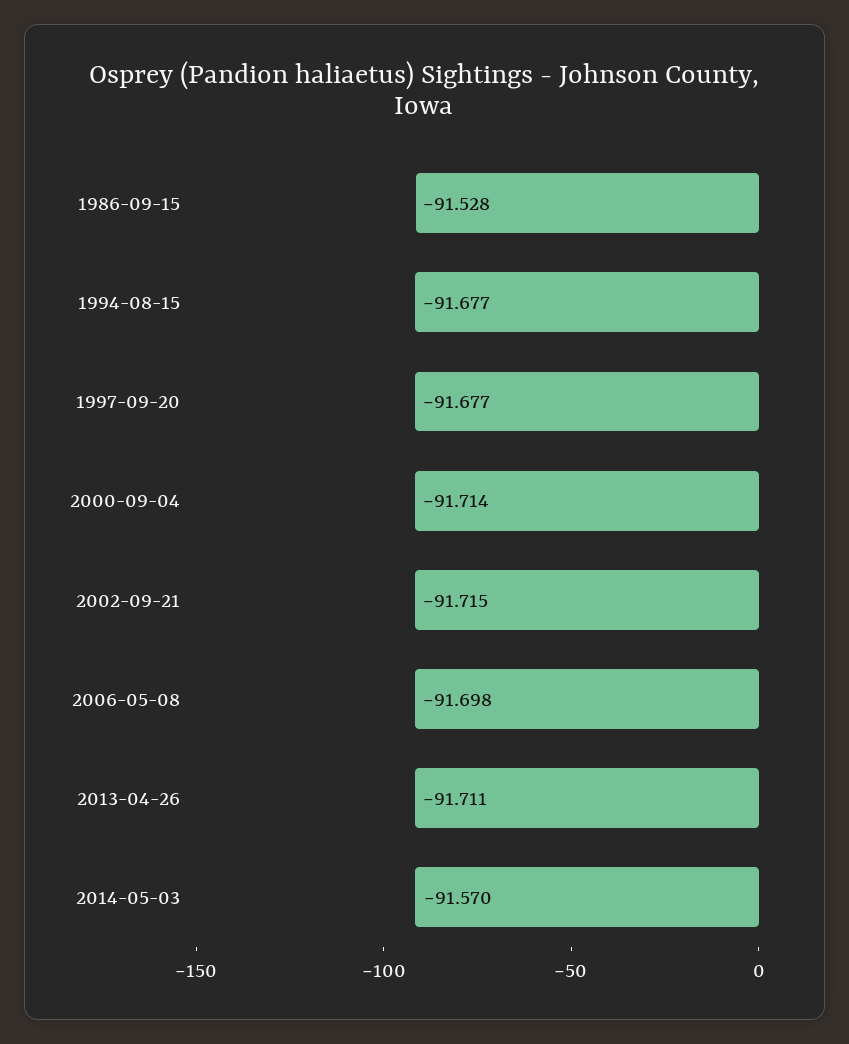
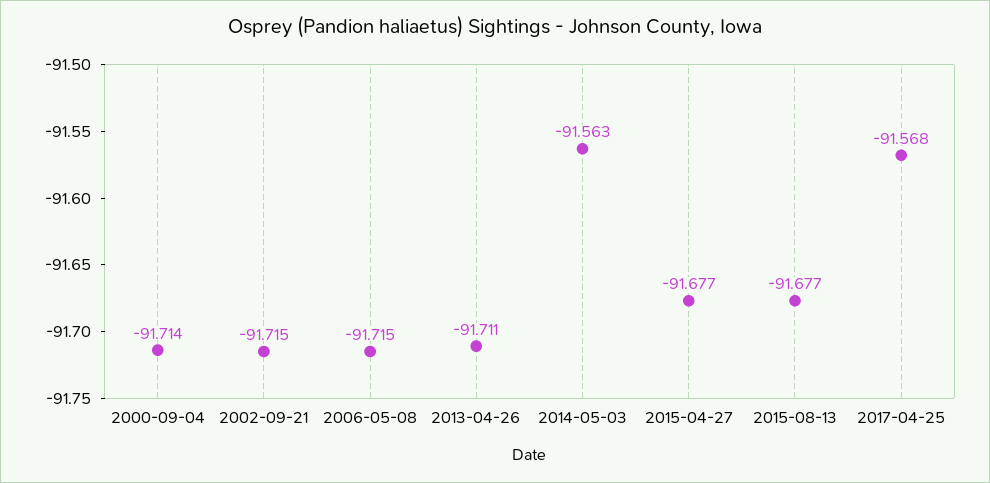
1986-09-15: -91.528 -> none
1994-08-15: -91.677 -> none
1997-09-20: -91.677 -> none
2006-05-08: -91.698 -> -91.715
2014-05-03: -91.57 -> -91.563
2015-04-27: none -> -91.677
2015-08-13: none -> -91.677
2017-04-25: none -> -91.568

